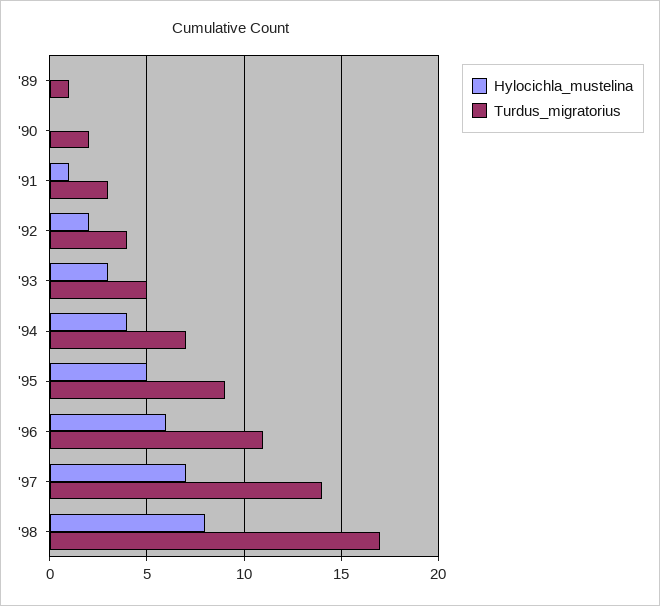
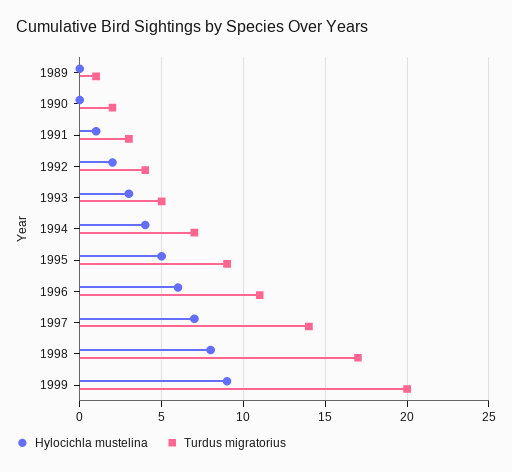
Hylocichla_mustelina, 1999: none -> 9
Turdus_migratorius, 1999: none -> 20

